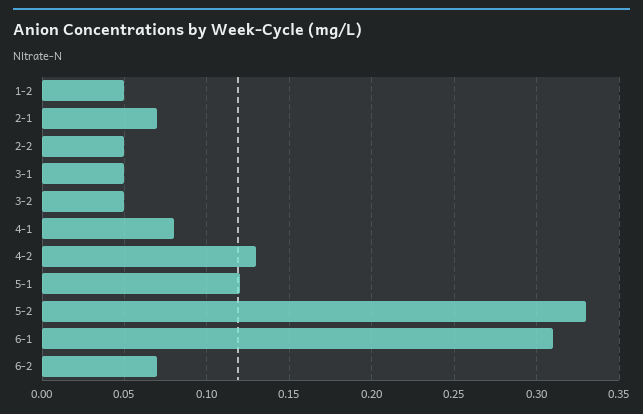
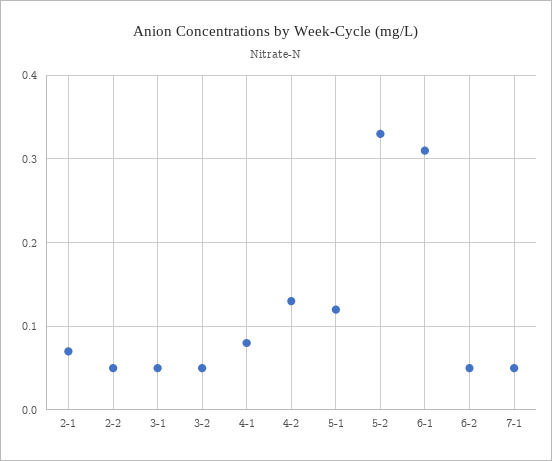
1-2: 0.05 -> none
6-2: 0.07 -> 0.05
7-1: none -> 0.05

